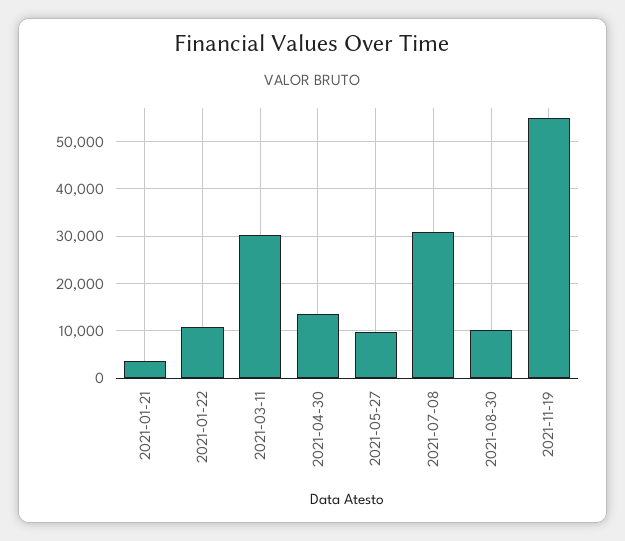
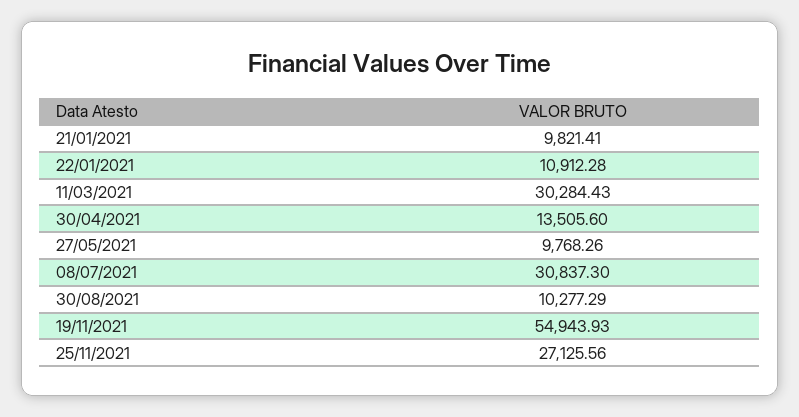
2021-01-21: 4000 -> 9821.41
25/11/2021: none -> 27125.56

